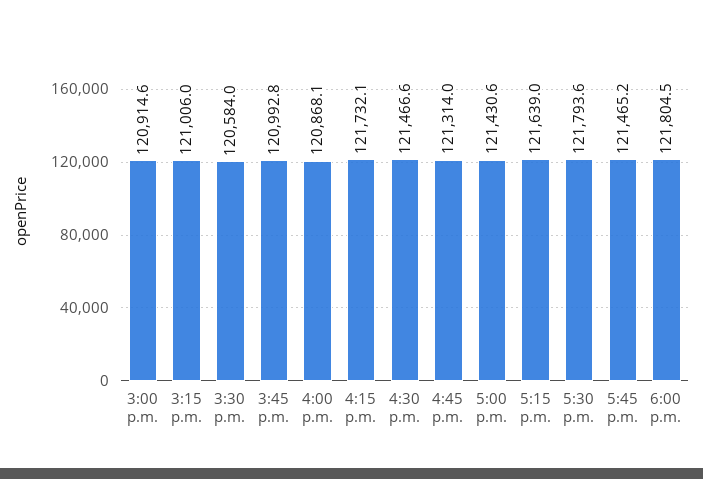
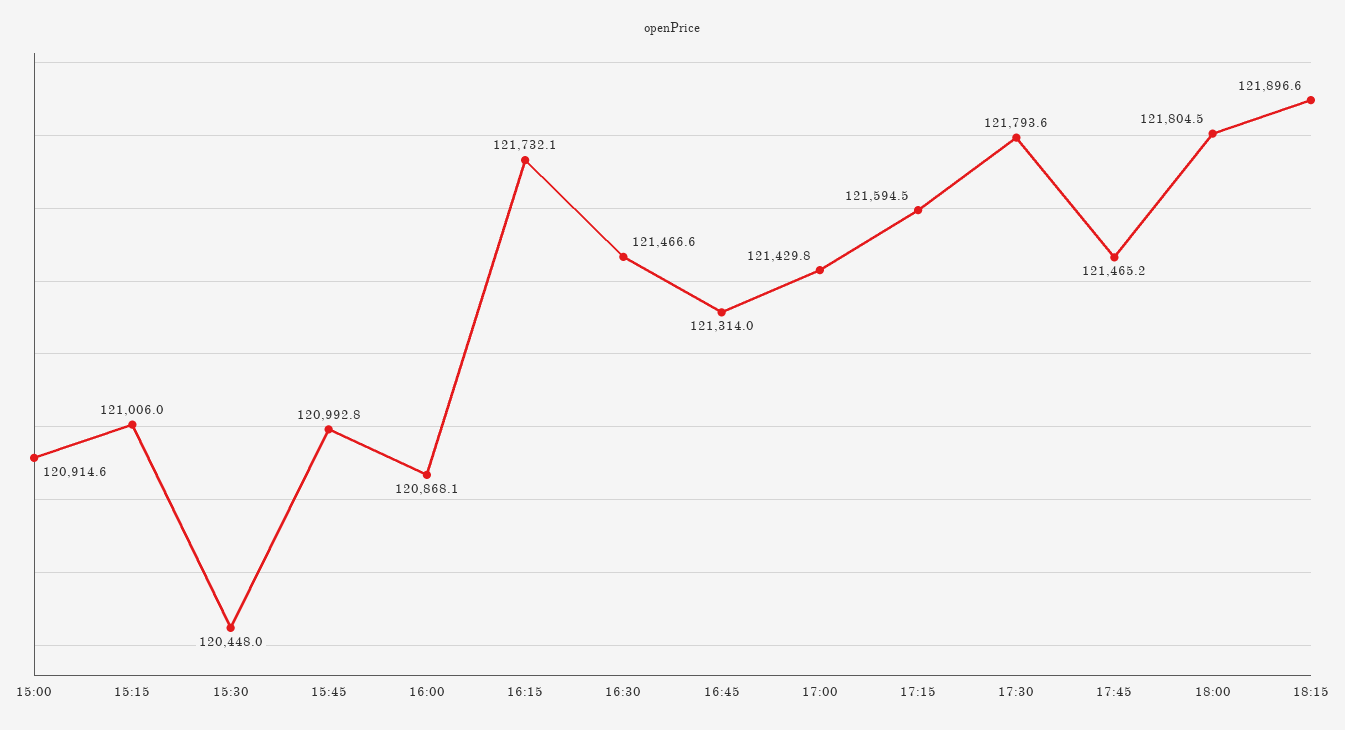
3:30 p.m.: 120584 -> 120448
5:00 p.m.: 121430.6 -> 121429.8
5:15 p.m.: 121639 -> 121594.5
18:15: none -> 121896.6

